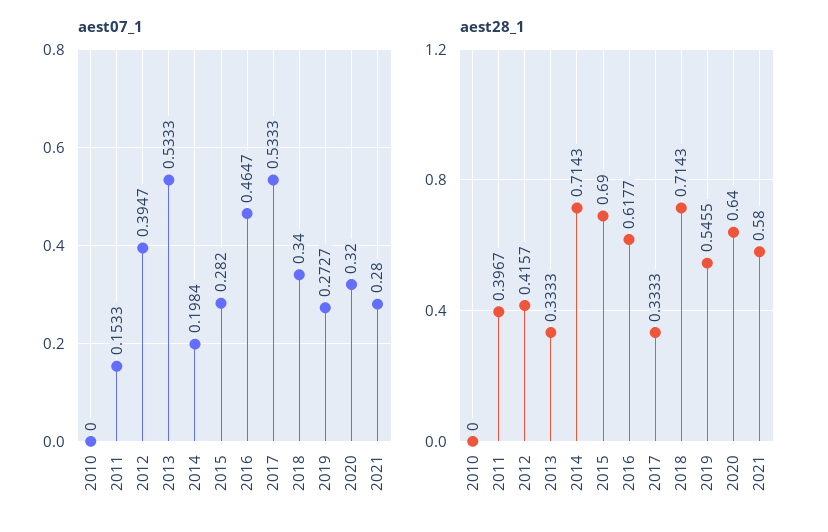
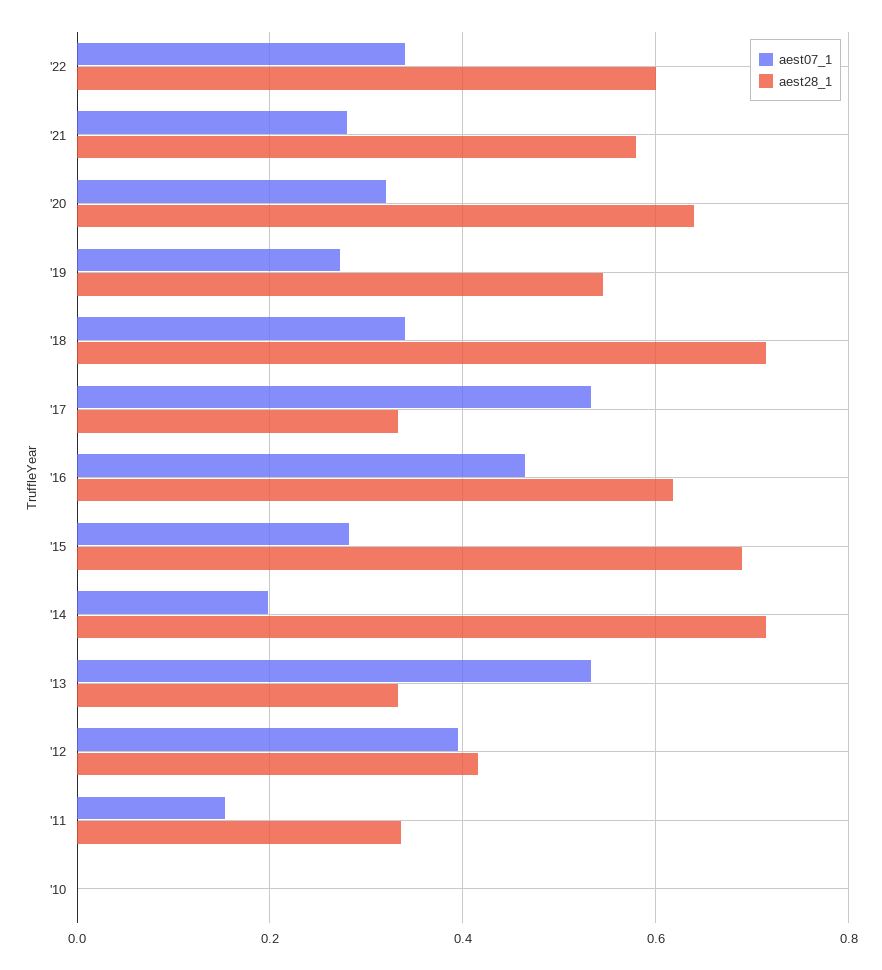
aest28_1, 2011: 0.3967 -> 0.34
aest07_1, '22: none -> 0.34
aest28_1, '22: none -> 0.6

